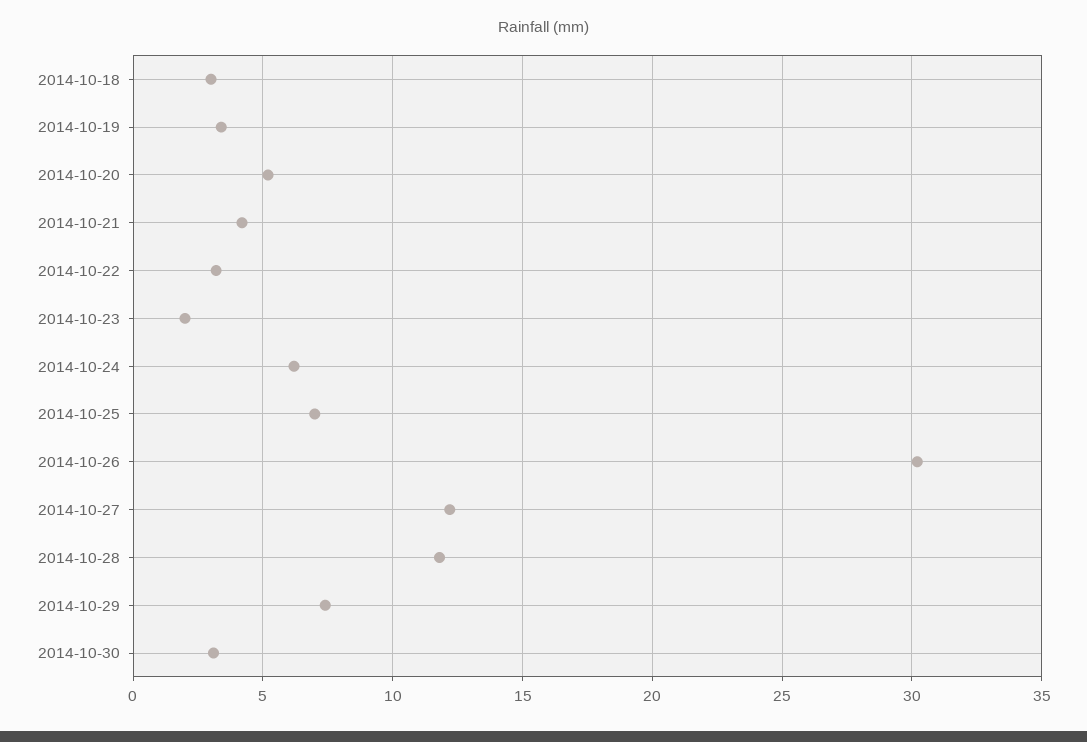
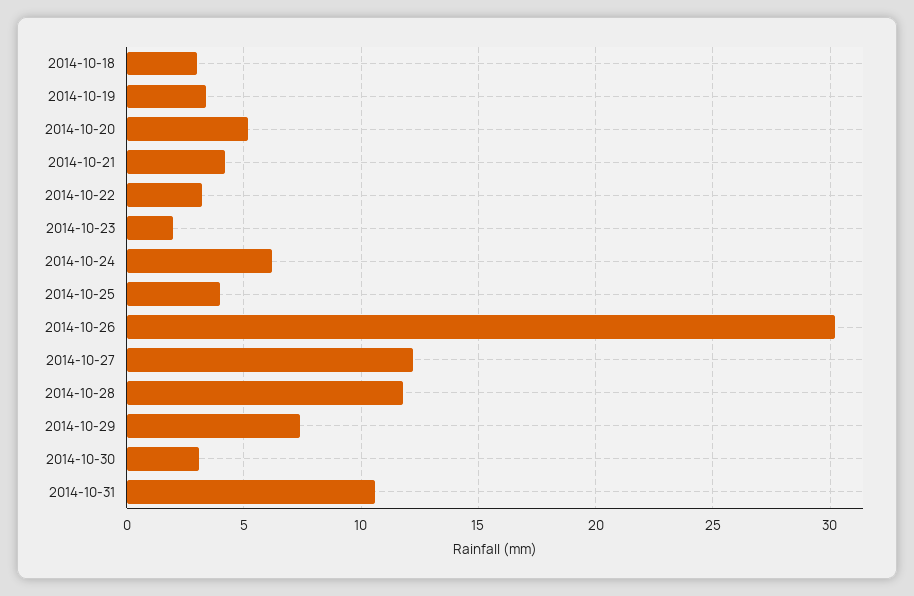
2014-10-25: 7 -> 4
2014-10-31: none -> 10.5

